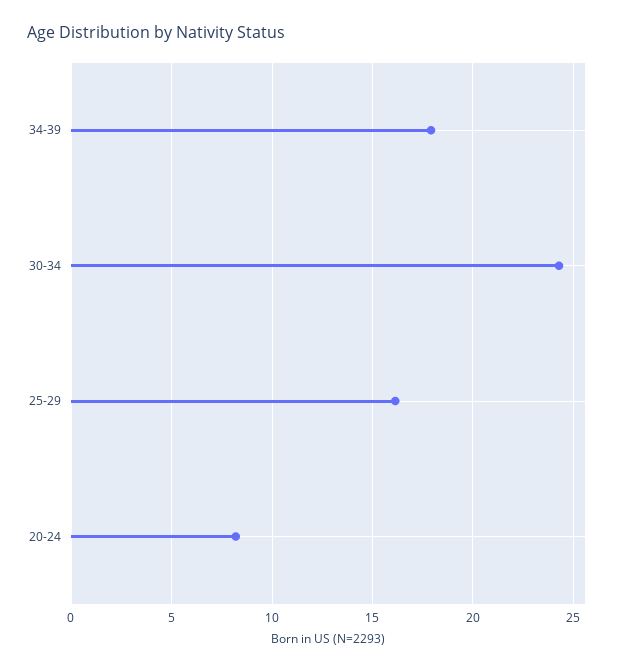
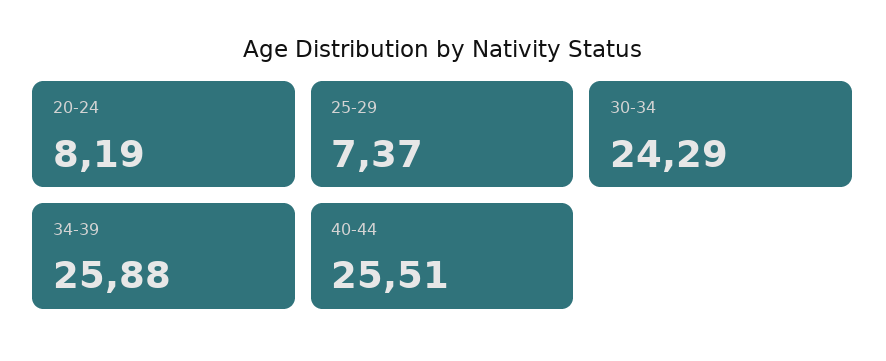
34-39: 18 -> 25.88
25-29: 16 -> 7.37
40-44: none -> 25.51

